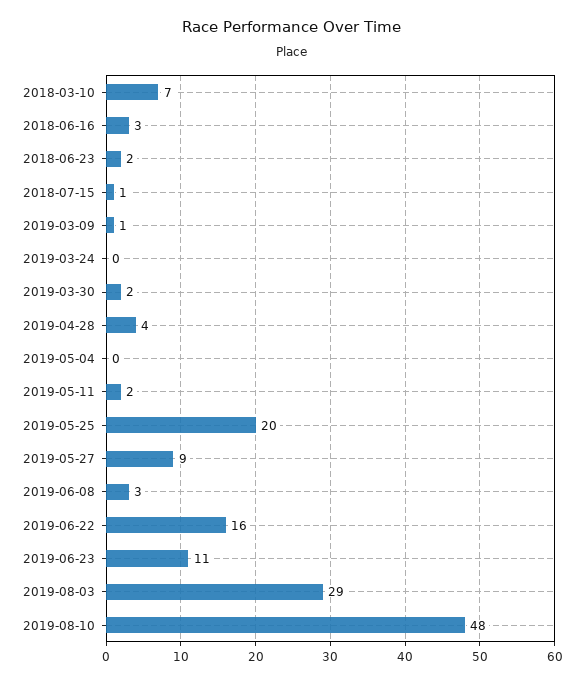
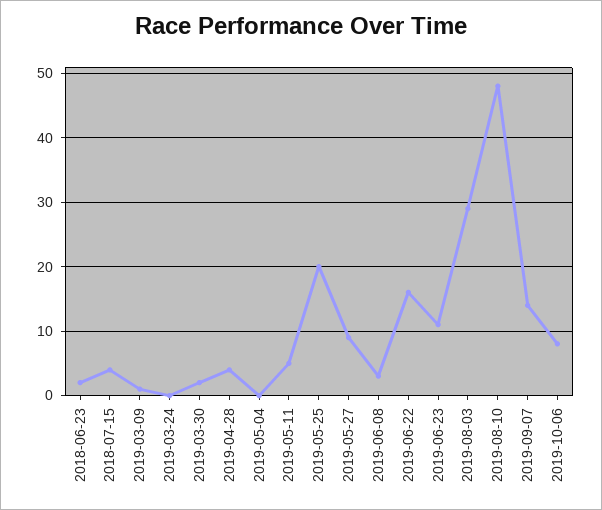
2018-03-10: 7 -> none
2018-06-16: 3 -> none
2018-07-15: 1 -> 4
2019-05-11: 2 -> 5
2019-09-07: none -> 14
2019-10-06: none -> 8

